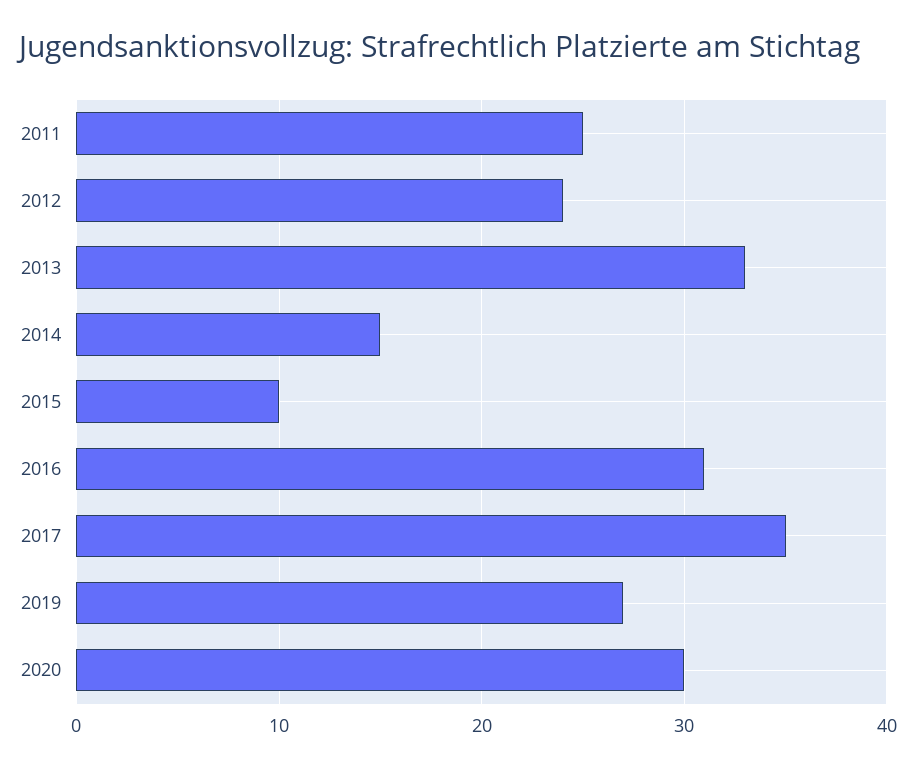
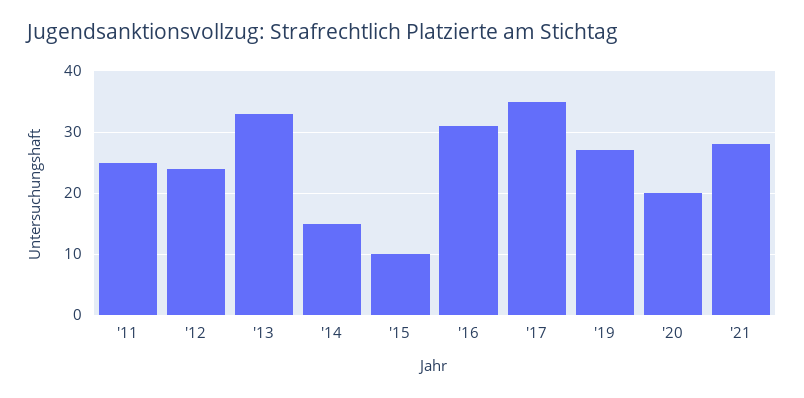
2020: 30 -> 20
'21: none -> 28

